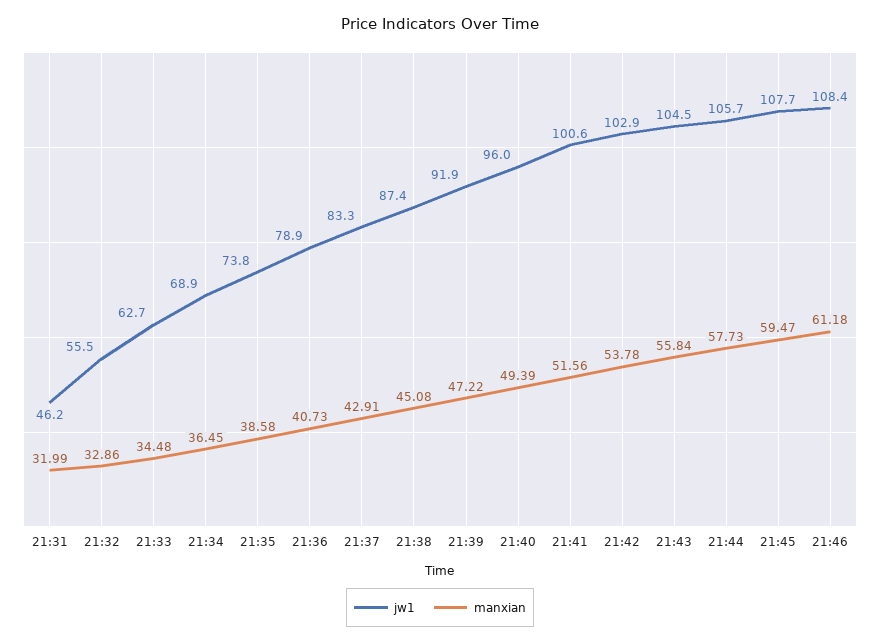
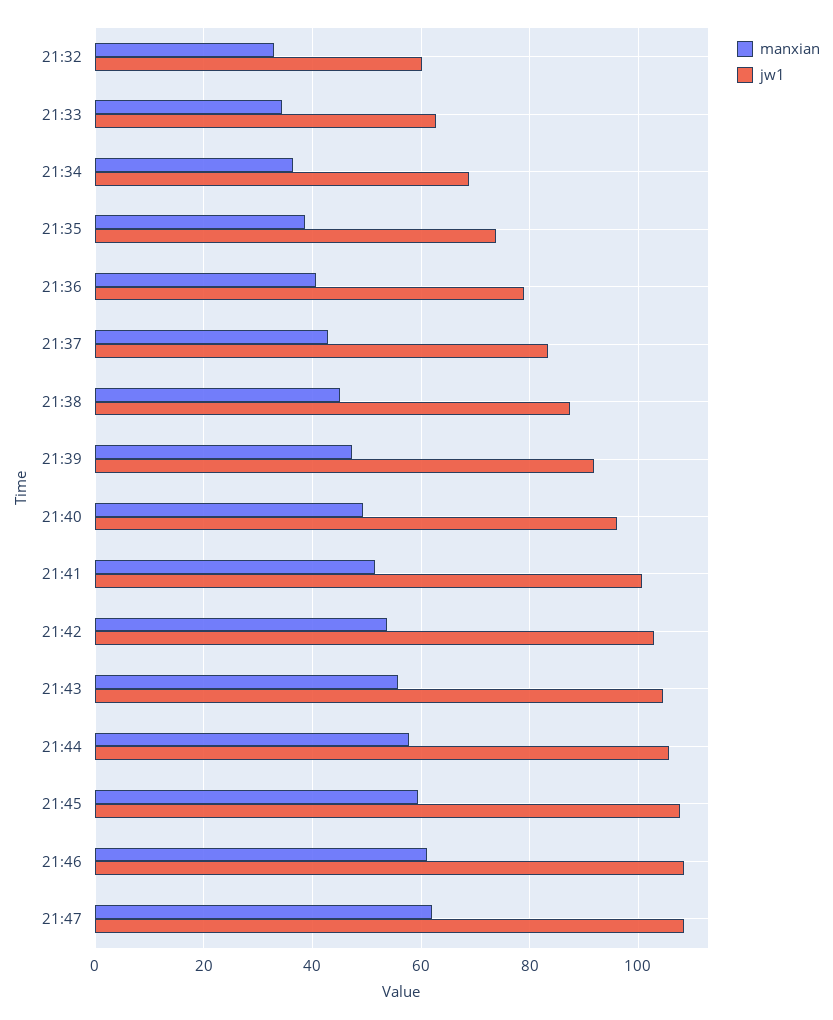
jw1, 21:31: 46.2 -> none
manxian, 21:31: 31.99 -> none
jw1, 21:32: 55.5 -> 60
manxian, 21:47: none -> 62
jw1, 21:47: none -> 108

